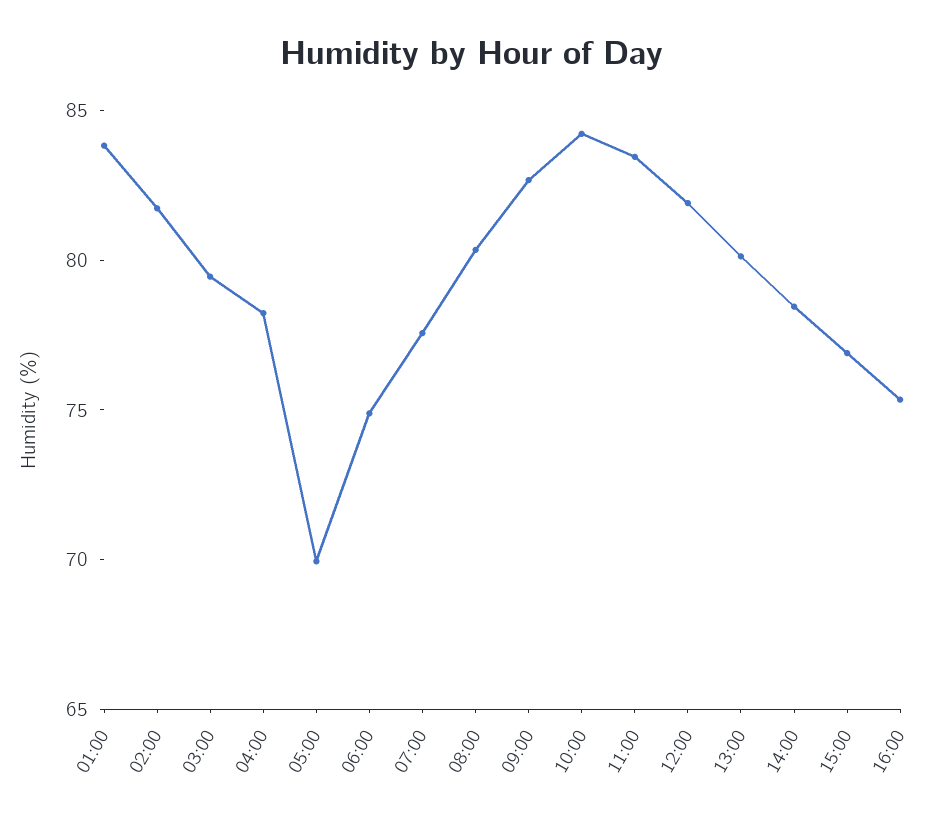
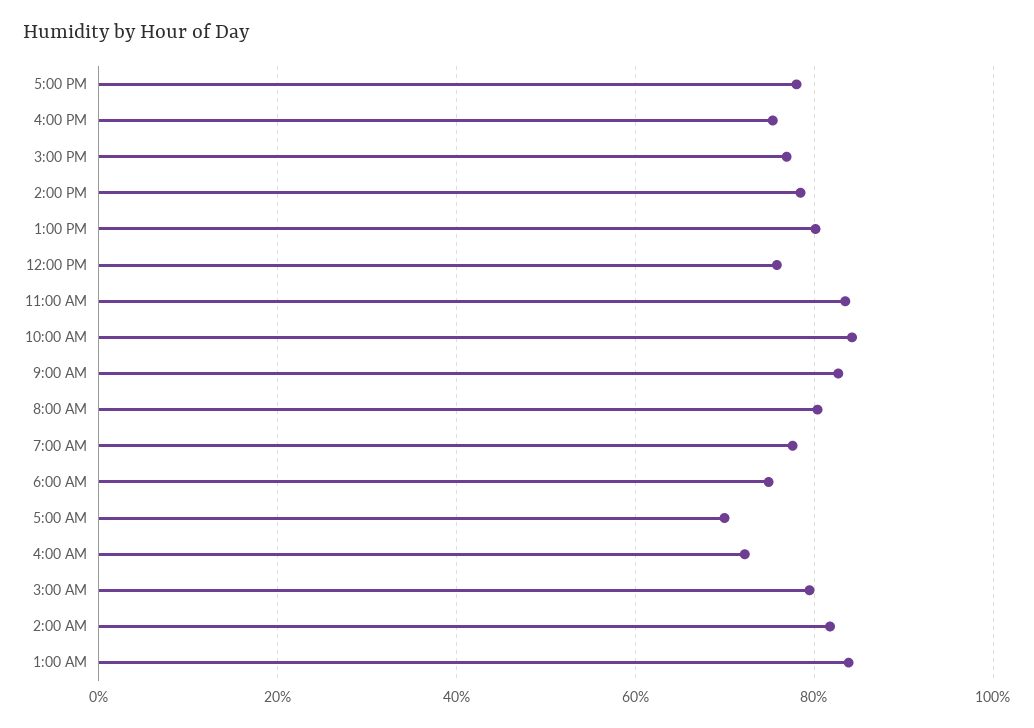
04:00: 78 -> 72
12:00: 82 -> 76
5:00 PM: none -> 78

